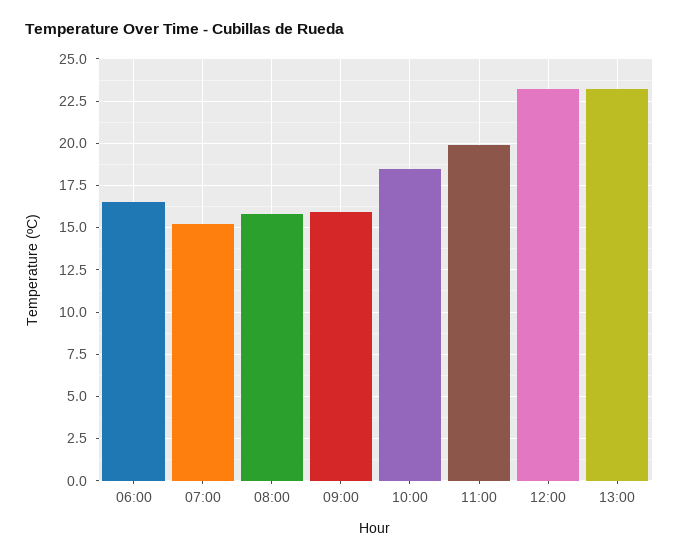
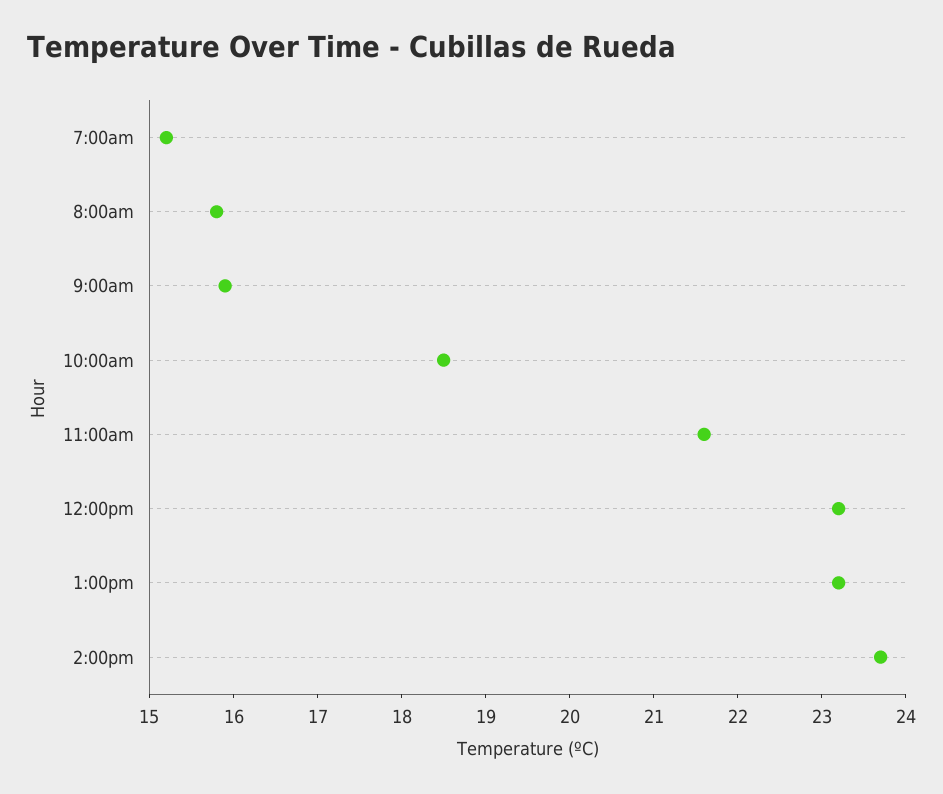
06:00: 16.5 -> none
11:00: 20 -> 21.6
2:00pm: none -> 23.7

